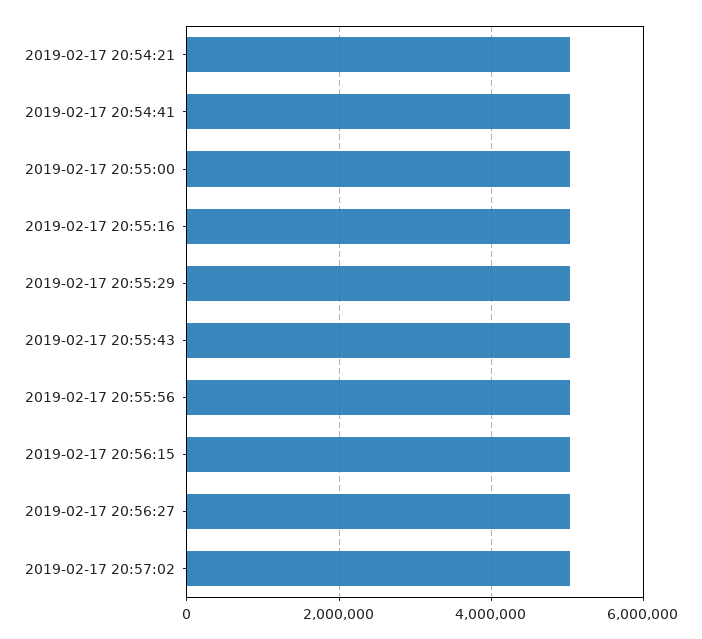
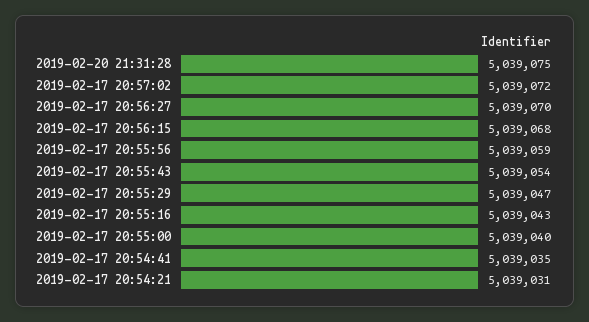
2019-02-20 21:31:28: none -> 5039075

